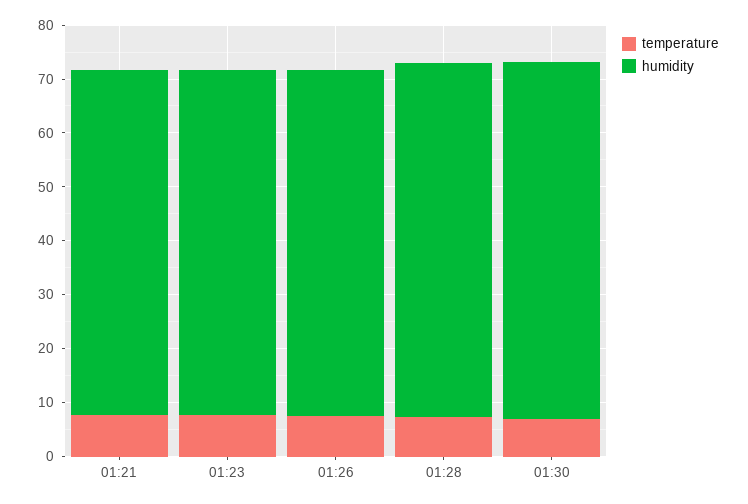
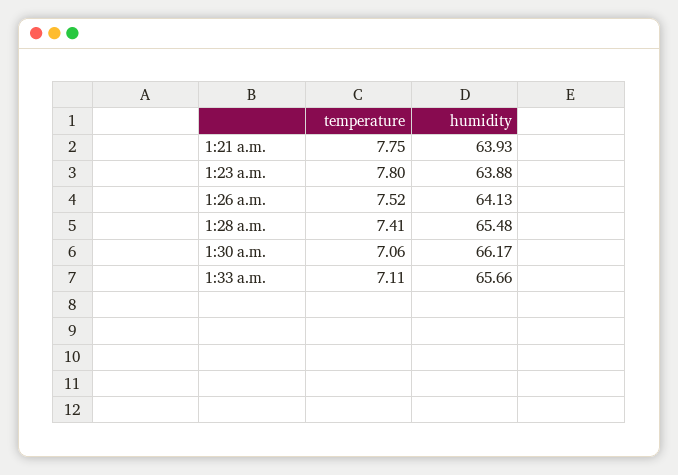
temperature, 1:33 a.m.: none -> 7.11
humidity, 1:33 a.m.: none -> 65.66

